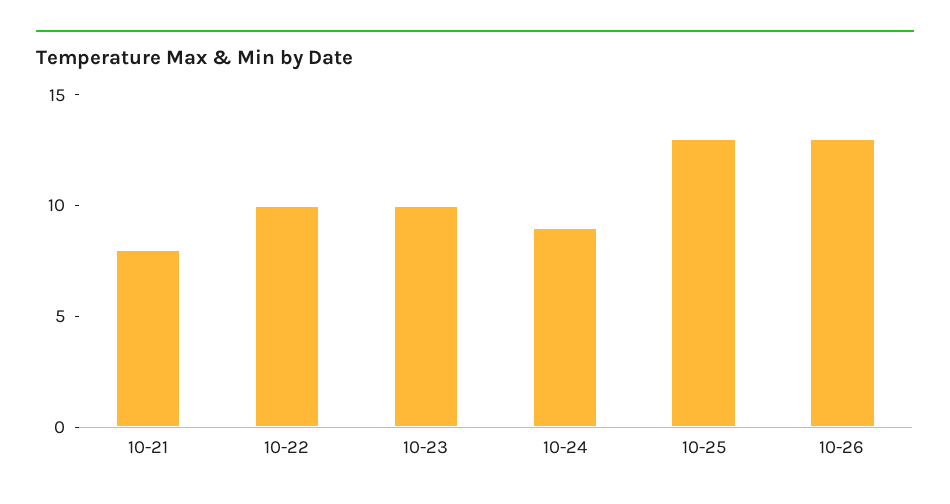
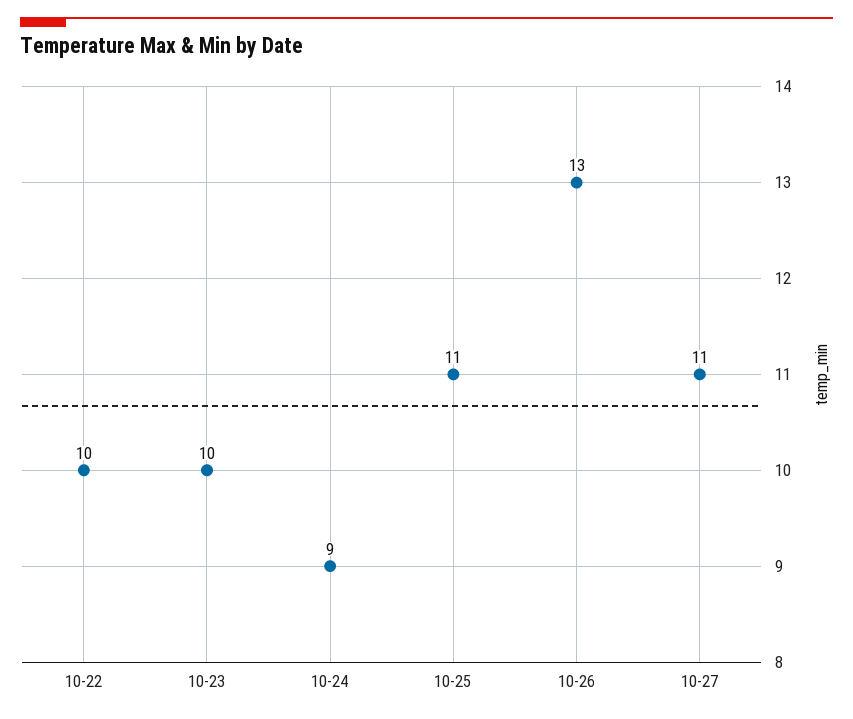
10-21: 8 -> none
10-25: 13 -> 11
10-27: none -> 11

